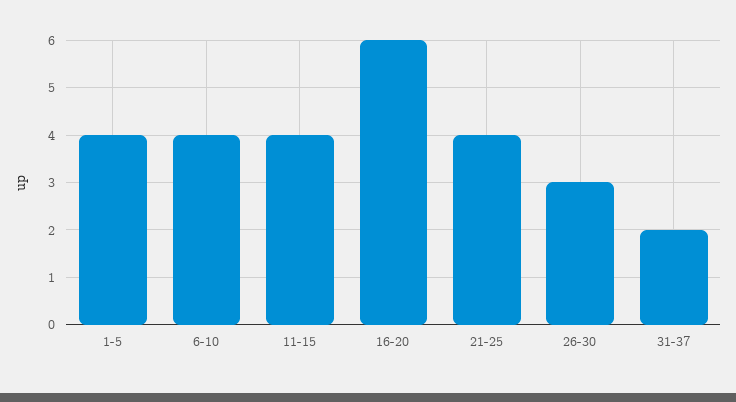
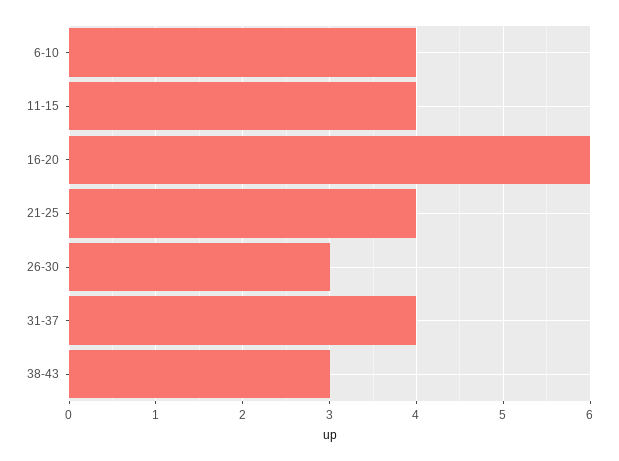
1-5: 4 -> none
31-37: 2 -> 4
38-43: none -> 3

